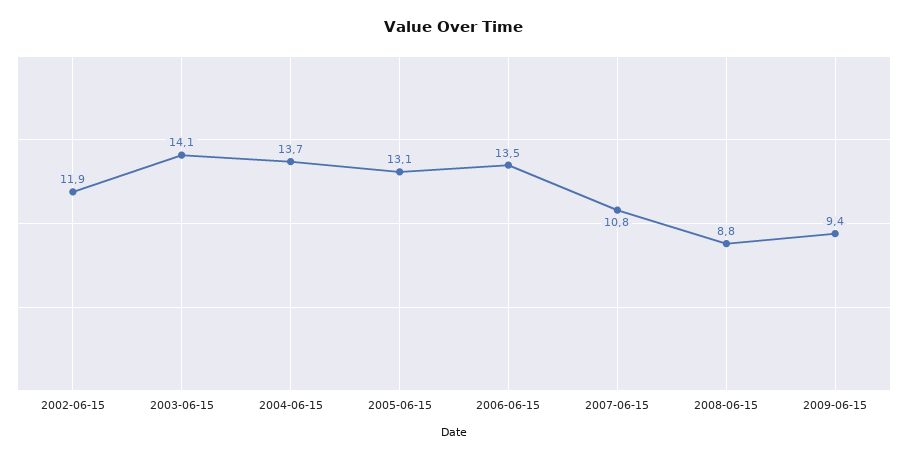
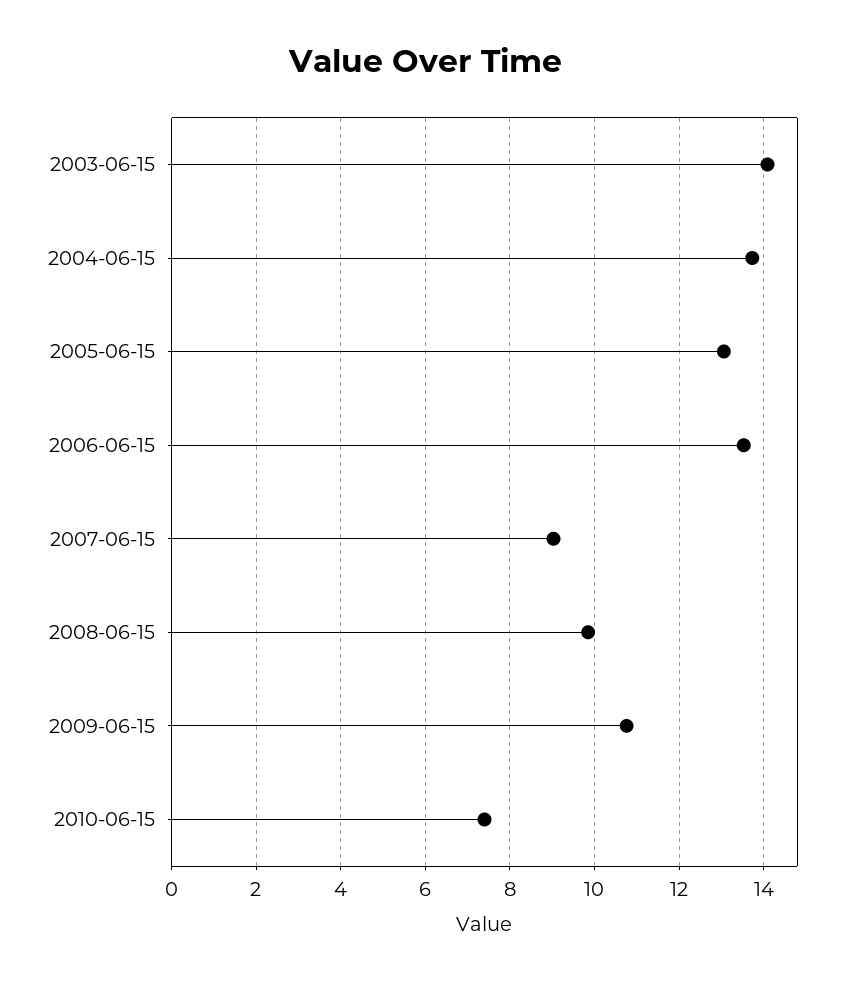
2002-06-15: 11.9 -> none
2007-06-15: 10.8 -> 9
2008-06-15: 8.8 -> 9.8
2009-06-15: 9.4 -> 10.8
2010-06-15: none -> 7.4

